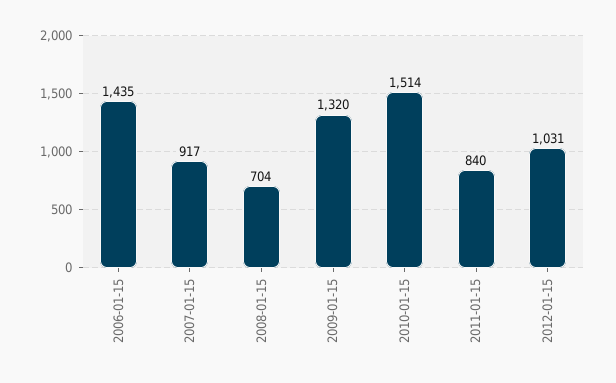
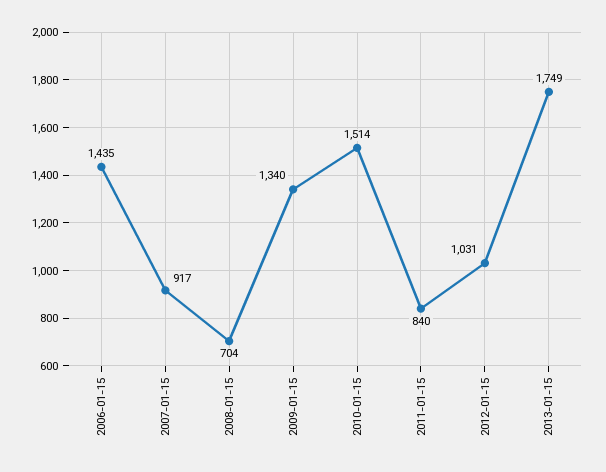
2009-01-15: 1320 -> 1340
2013-01-15: none -> 1749

